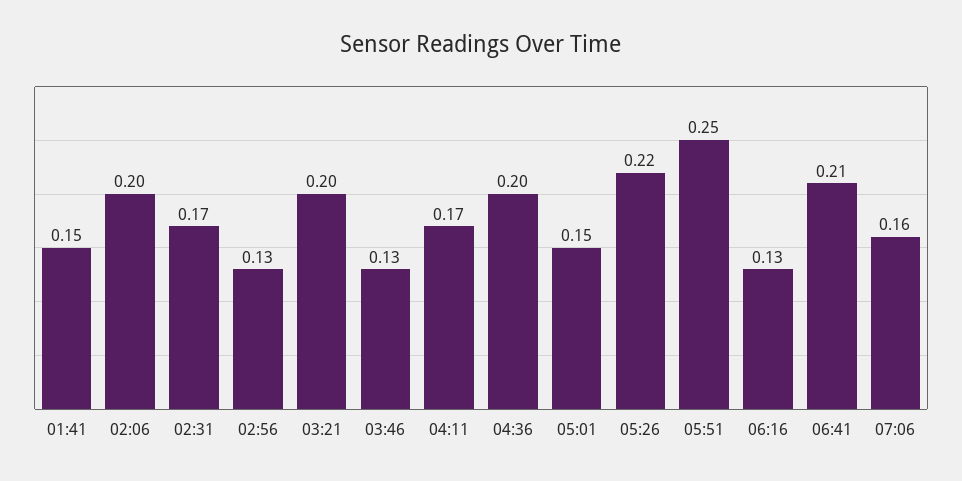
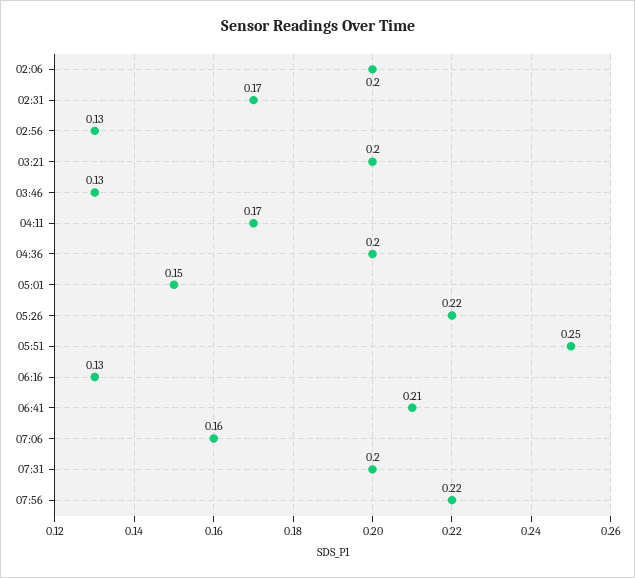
01:41: 0.15 -> none
07:31: none -> 0.2
07:56: none -> 0.22

